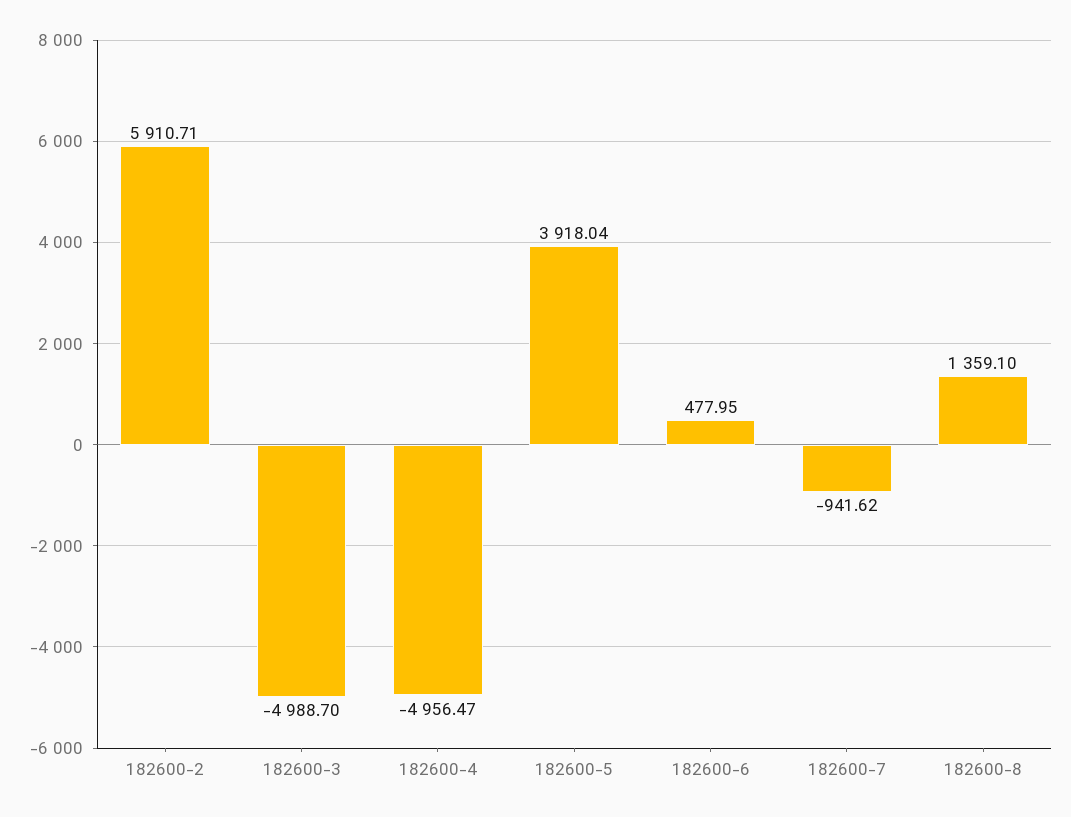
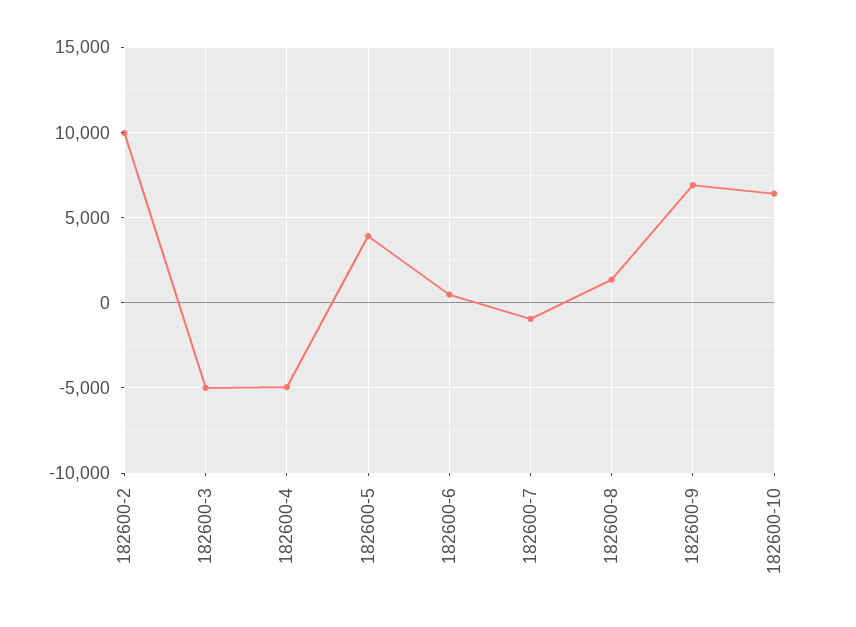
182600-2: 5910.71 -> 10000
182600-9: none -> 7000
182600-10: none -> 6500

